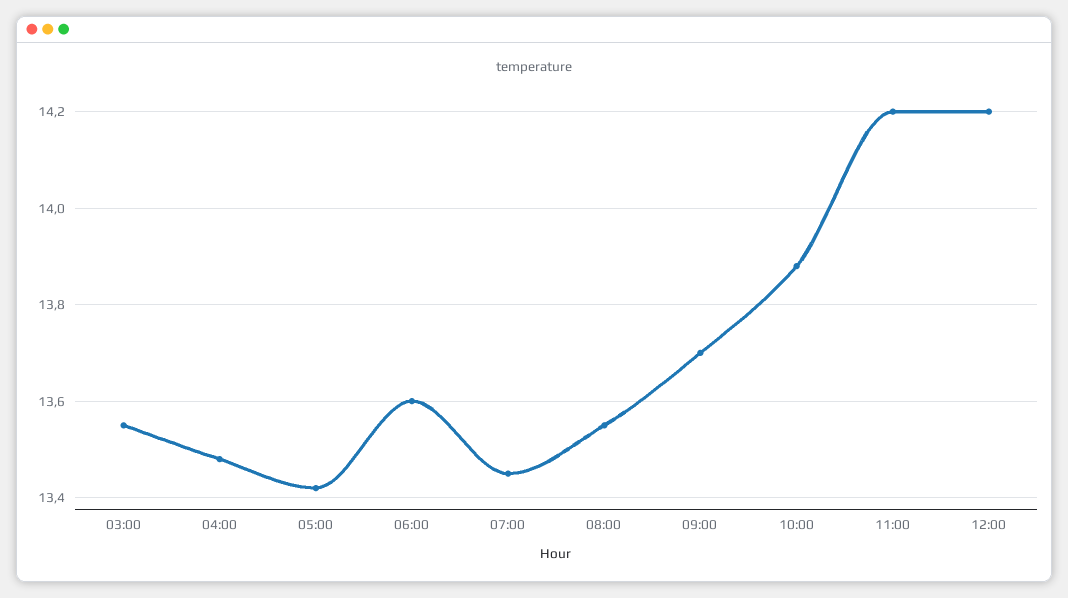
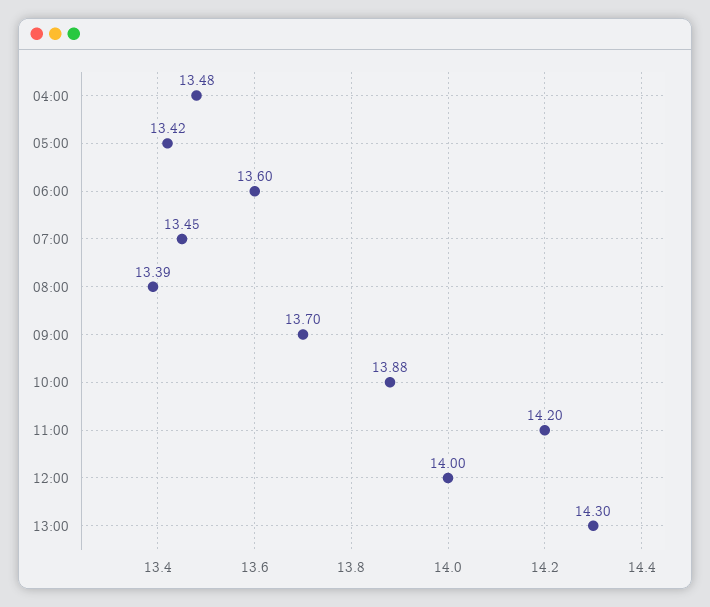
03:00: 13.55 -> none
08:00: 13.55 -> 13.39
12:00: 14.2 -> 14
13:00: none -> 14.3

